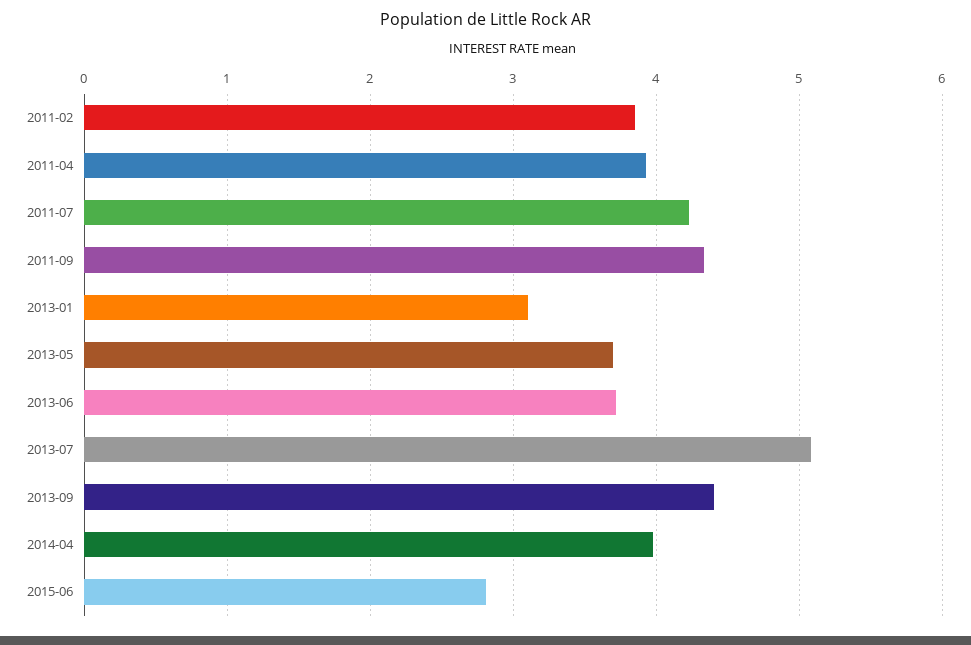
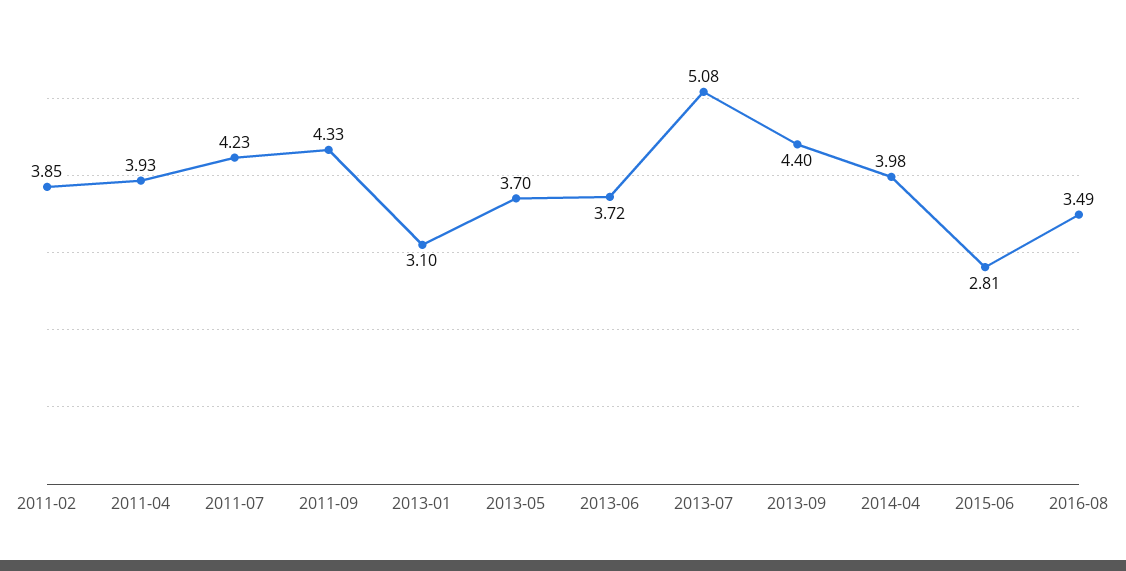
2016-08: none -> 3.49

